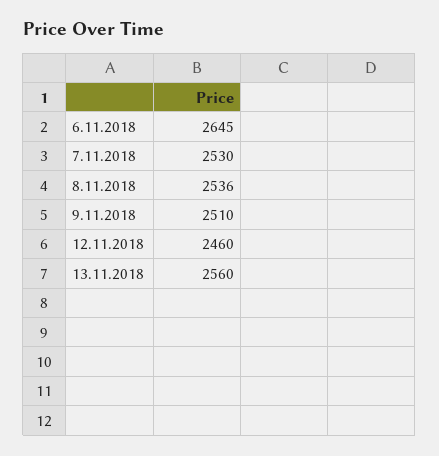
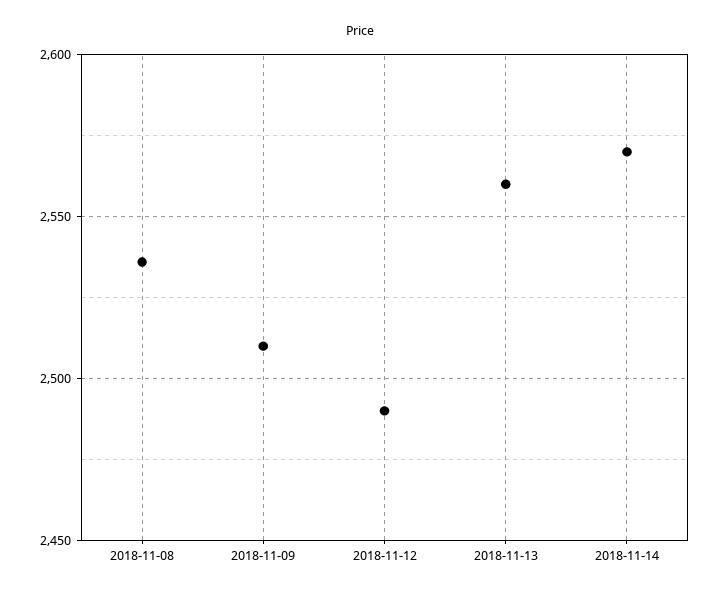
6.11.2018: 2645 -> none
7.11.2018: 2530 -> none
12.11.2018: 2460 -> 2490
2018-11-14: none -> 2570

